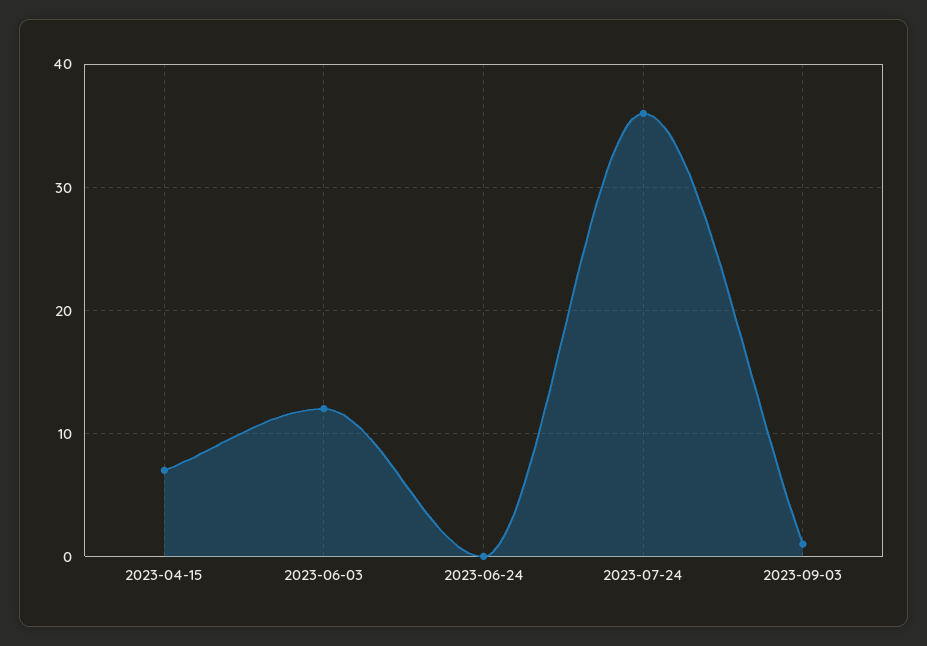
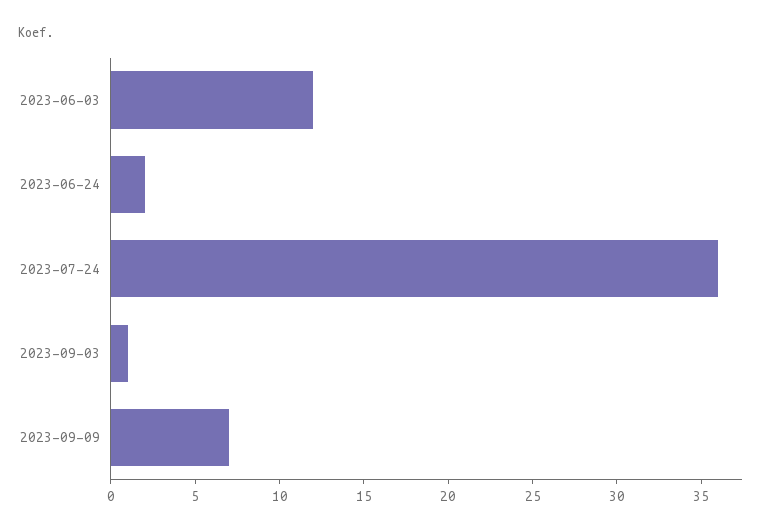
2023-04-15: 7 -> none
2023-06-24: 0 -> 2
2023-09-09: none -> 7

